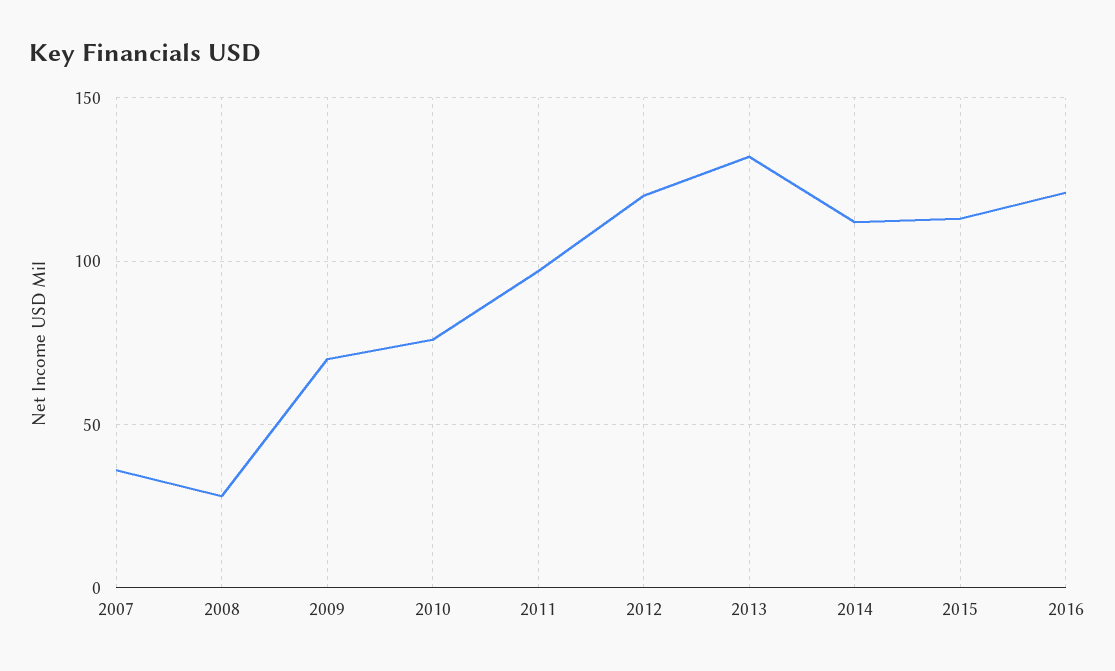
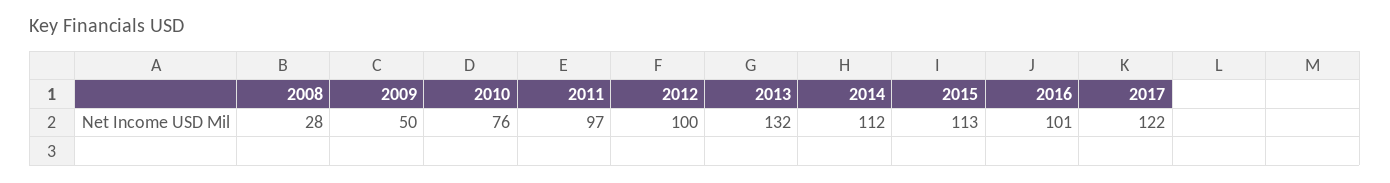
2007: 35 -> none
2009: 70 -> 50
2012: 120 -> 100
2016: 120 -> 101
2017: none -> 122

